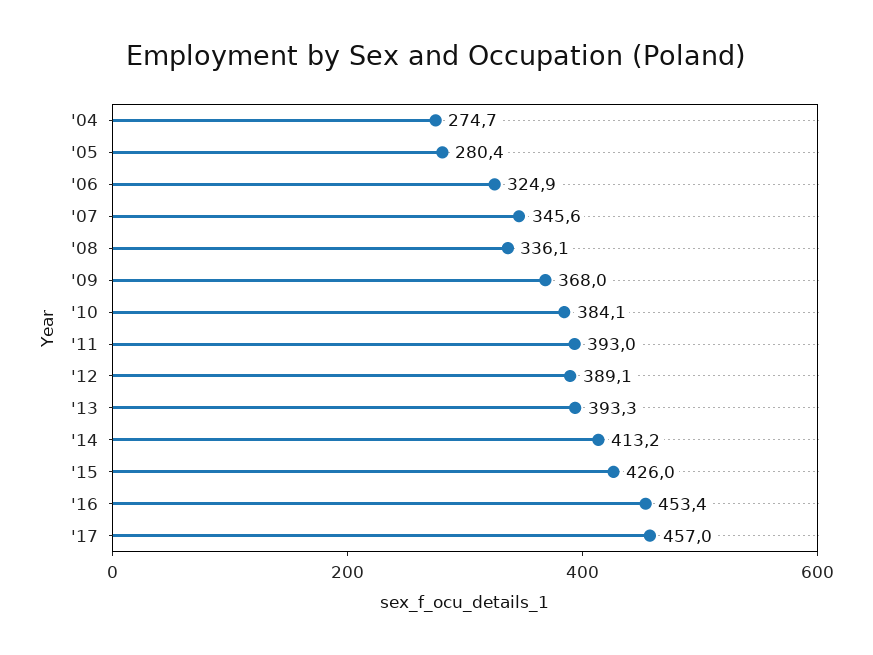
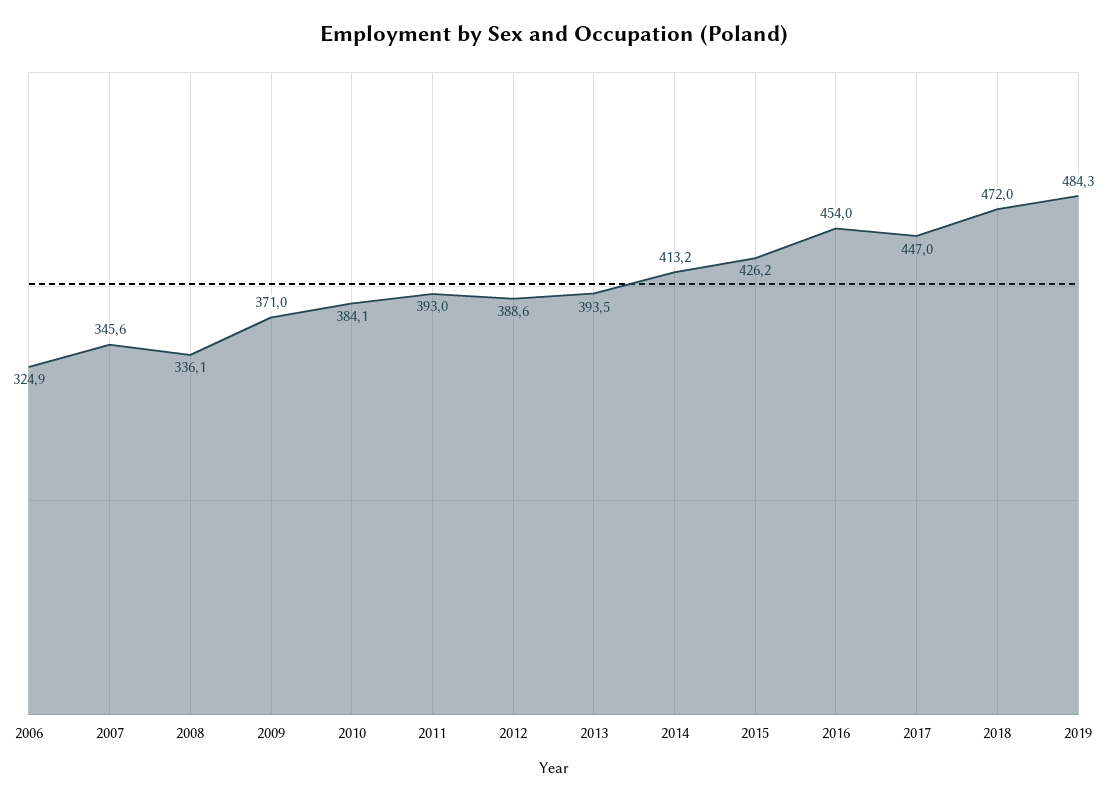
'04: 274.7 -> none
'05: 280.4 -> none
'09: 368 -> 371
'12: 389.1 -> 388.6
'13: 393.3 -> 393.5
'15: 426 -> 426.2
'16: 453.4 -> 454
'17: 457 -> 447
2018: none -> 472
2019: none -> 484.3

